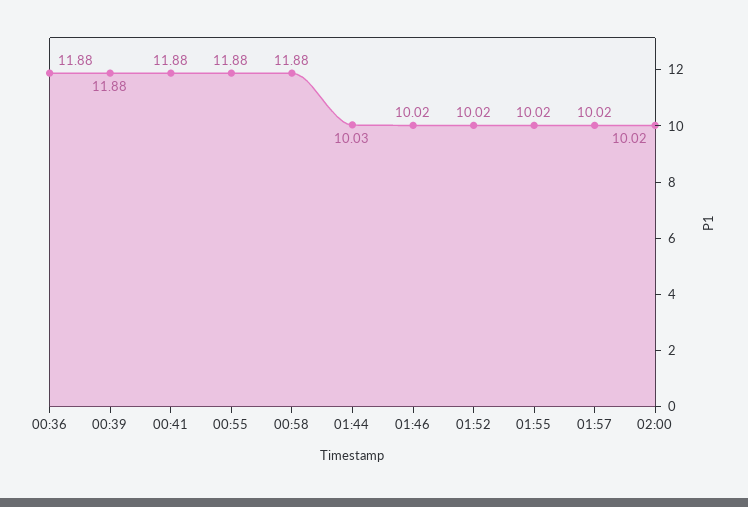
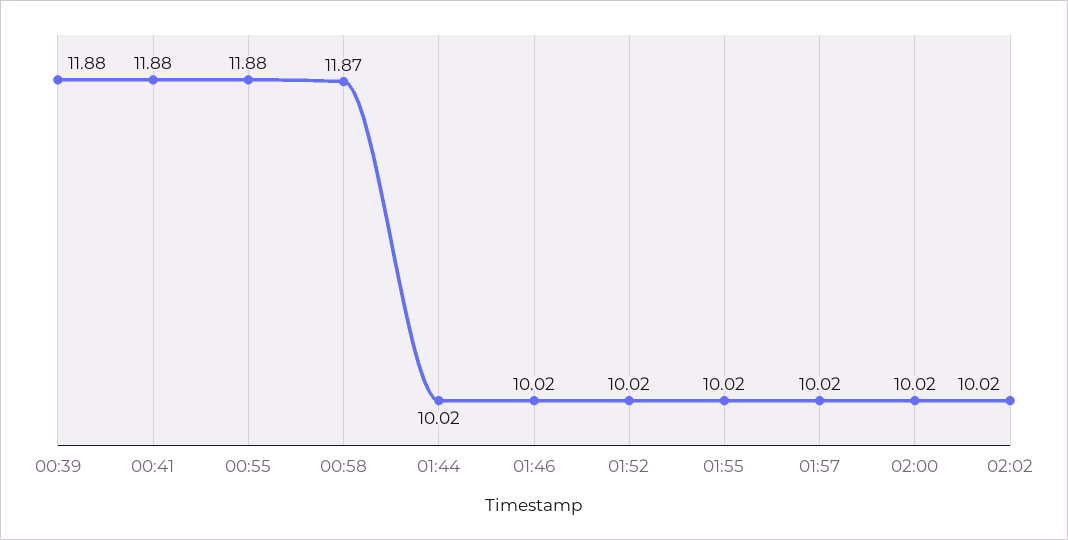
00:36: 11.88 -> none
00:58: 11.88 -> 11.87
01:44: 10.03 -> 10.02
02:02: none -> 10.02

